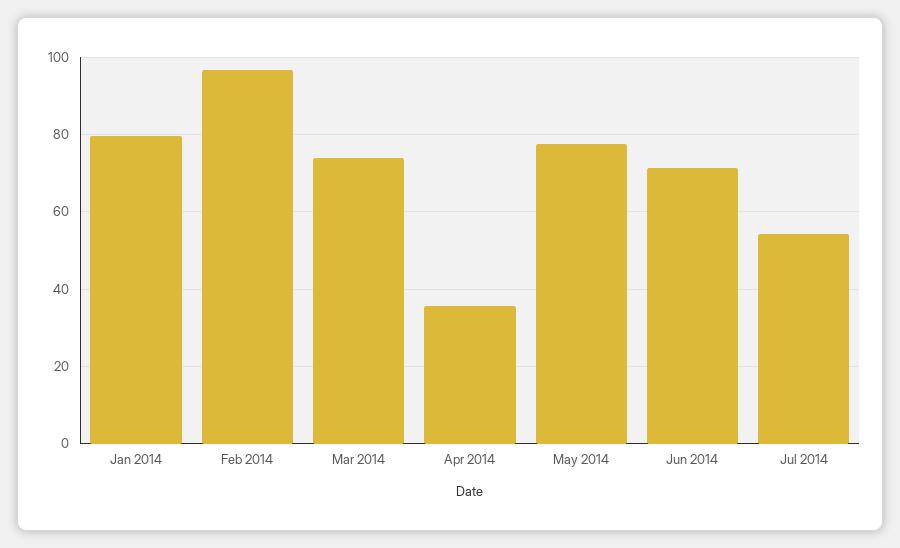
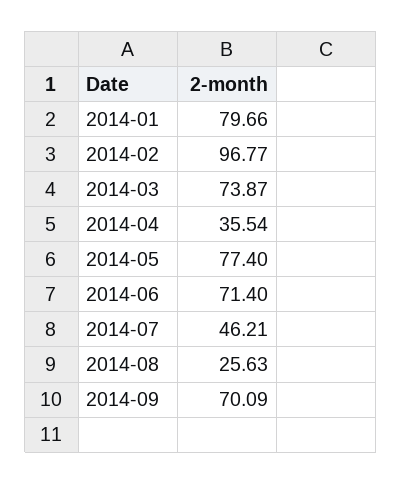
Jul 2014: 54 -> 46.21
2014-08: none -> 25.63
2014-09: none -> 70.09

